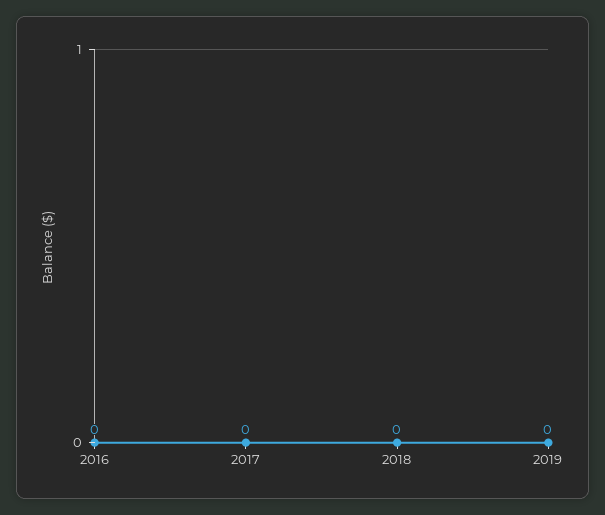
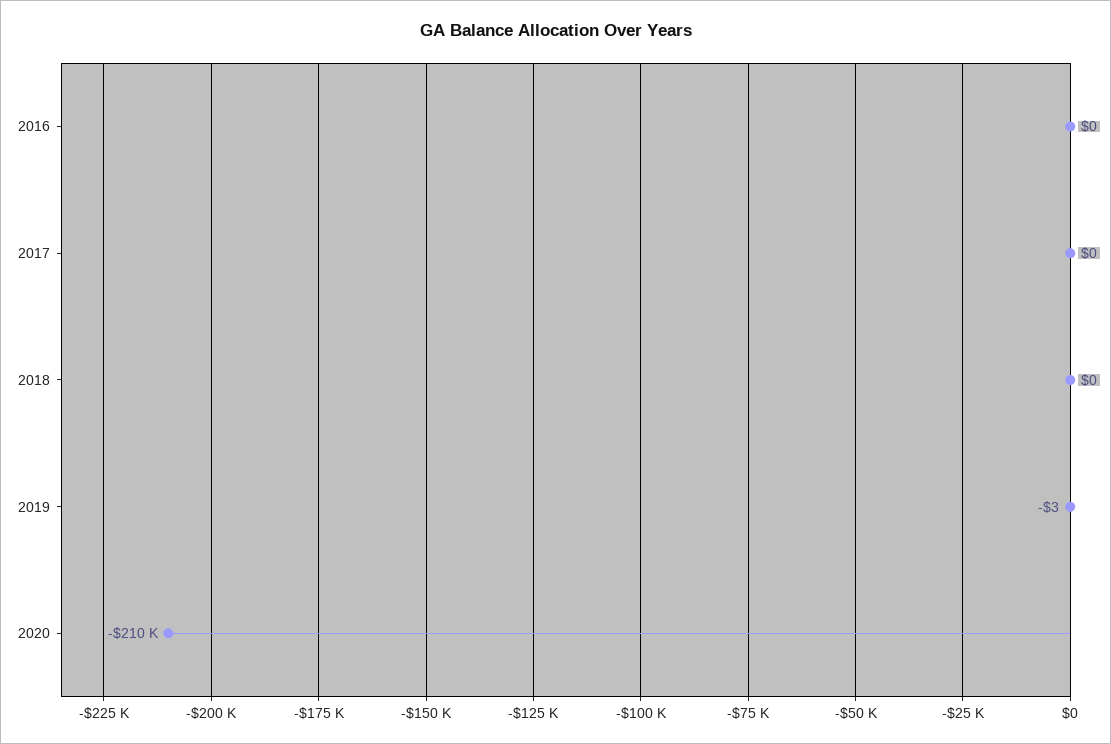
2019: 0 -> -3
2020: none -> -210000

